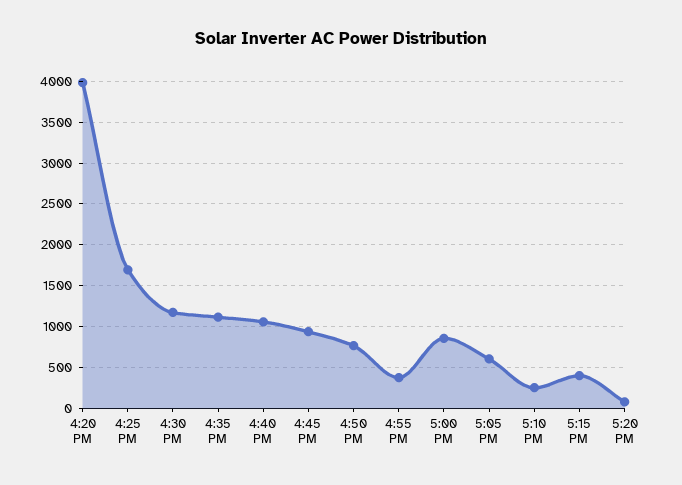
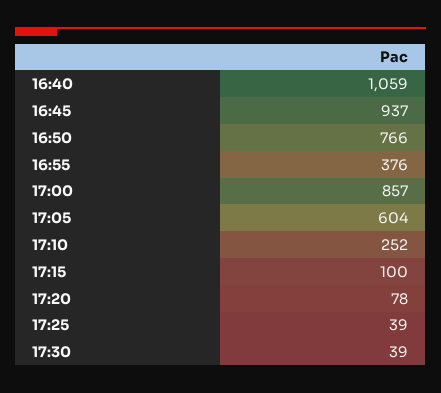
4:20 PM: 4000 -> none
4:25 PM: 1700 -> none
4:30 PM: 1200 -> none
4:35 PM: 1100 -> none
5:15 PM: 400 -> 100
17:25: none -> 39
17:30: none -> 39

